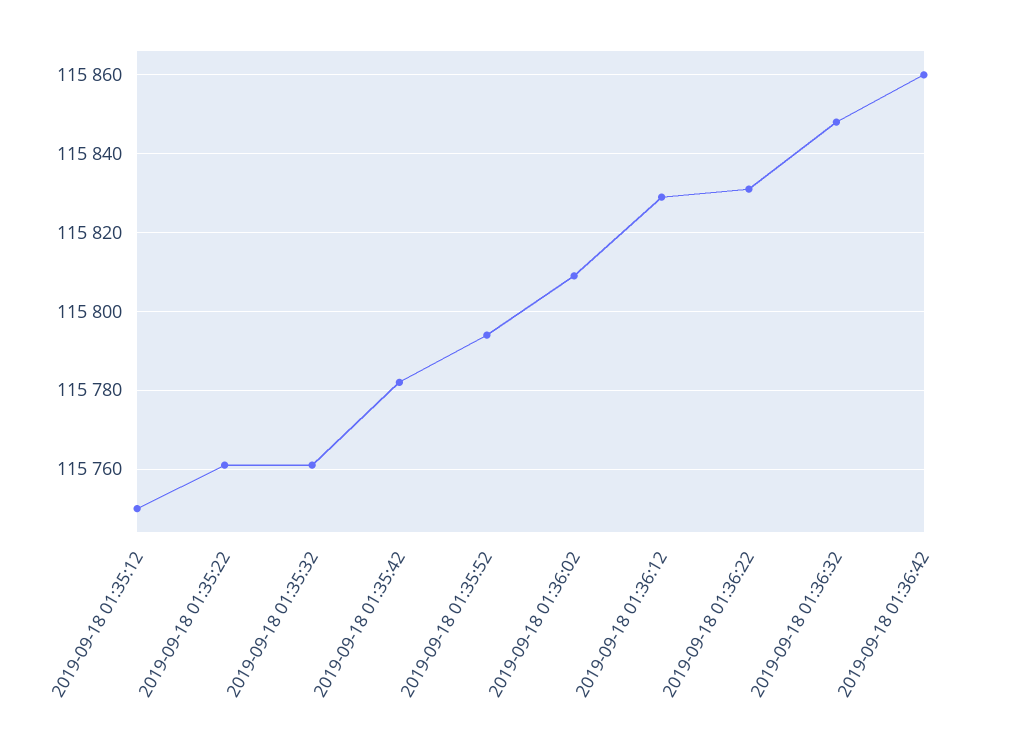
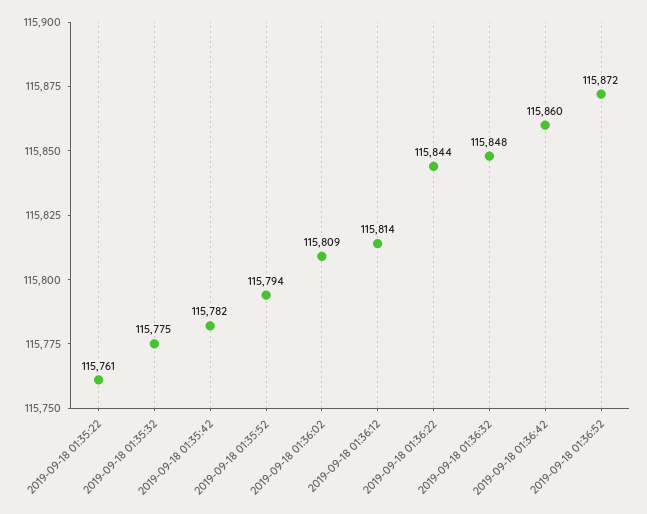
2019-09-18 01:35:12: 115750 -> none
2019-09-18 01:35:32: 115760 -> 115775
2019-09-18 01:36:12: 115830 -> 115814
2019-09-18 01:36:22: 115830 -> 115844
2019-09-18 01:36:52: none -> 115872

